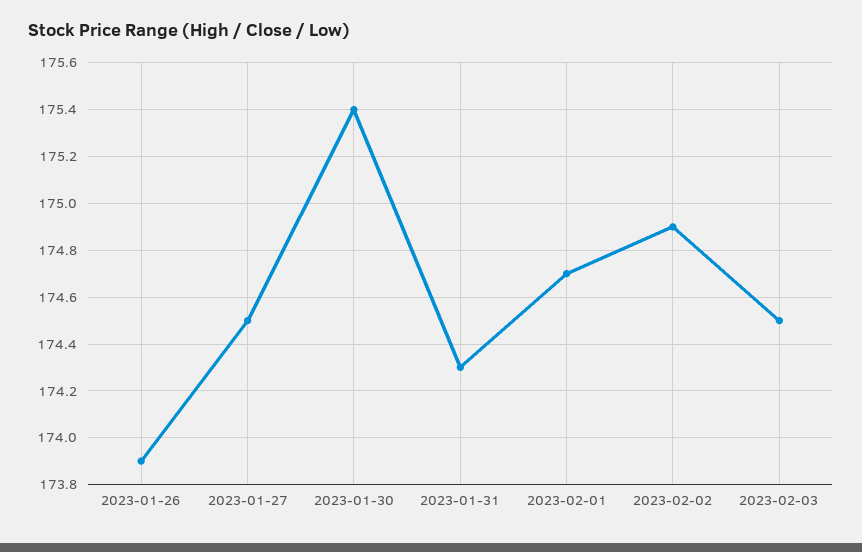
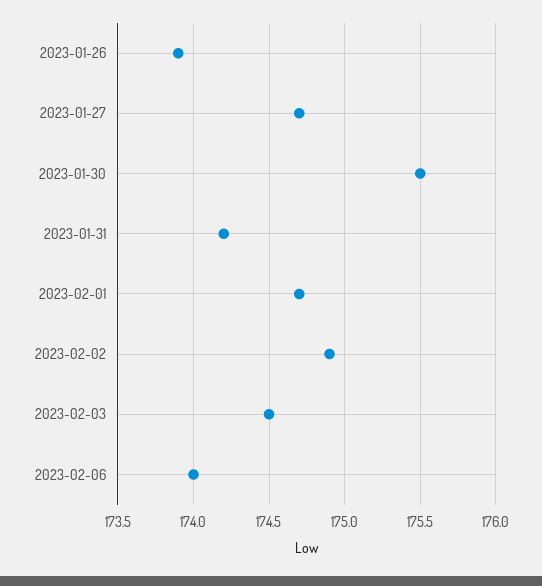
2023-01-27: 174.5 -> 174.7
2023-01-30: 175.4 -> 175.5
2023-01-31: 174.3 -> 174.2
2023-02-06: none -> 174

